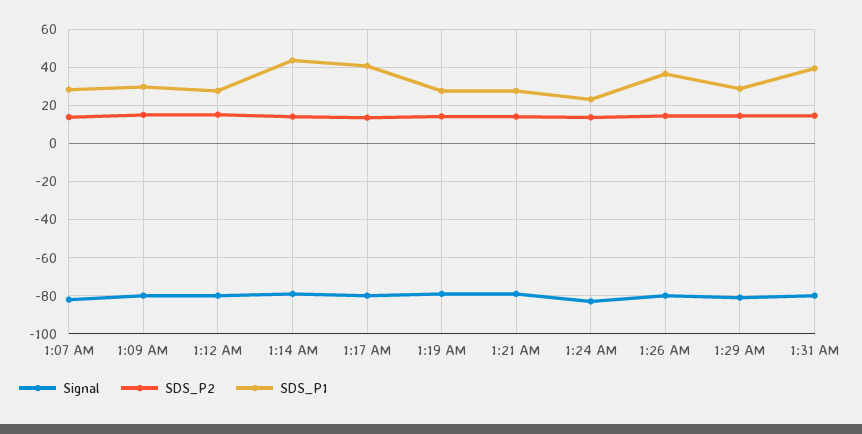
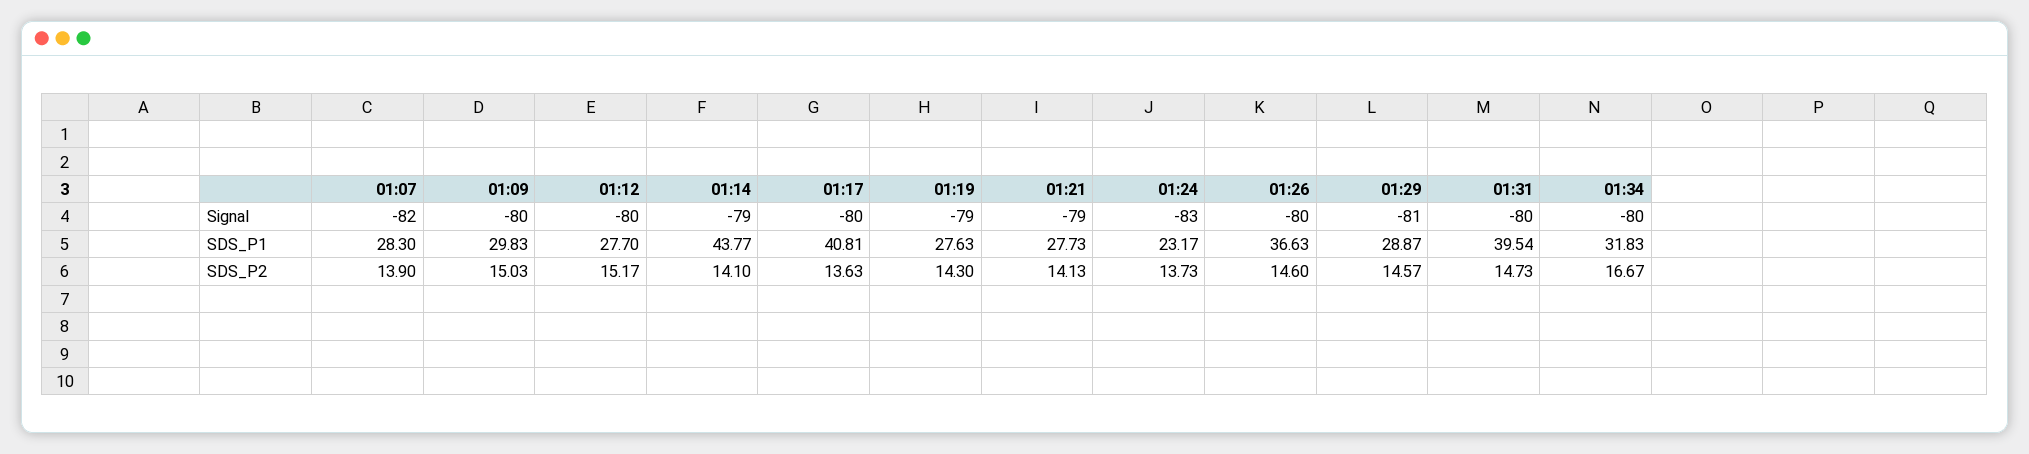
Signal, 01:34: none -> -80
SDS_P1, 01:34: none -> 31.83
SDS_P2, 01:34: none -> 16.67

